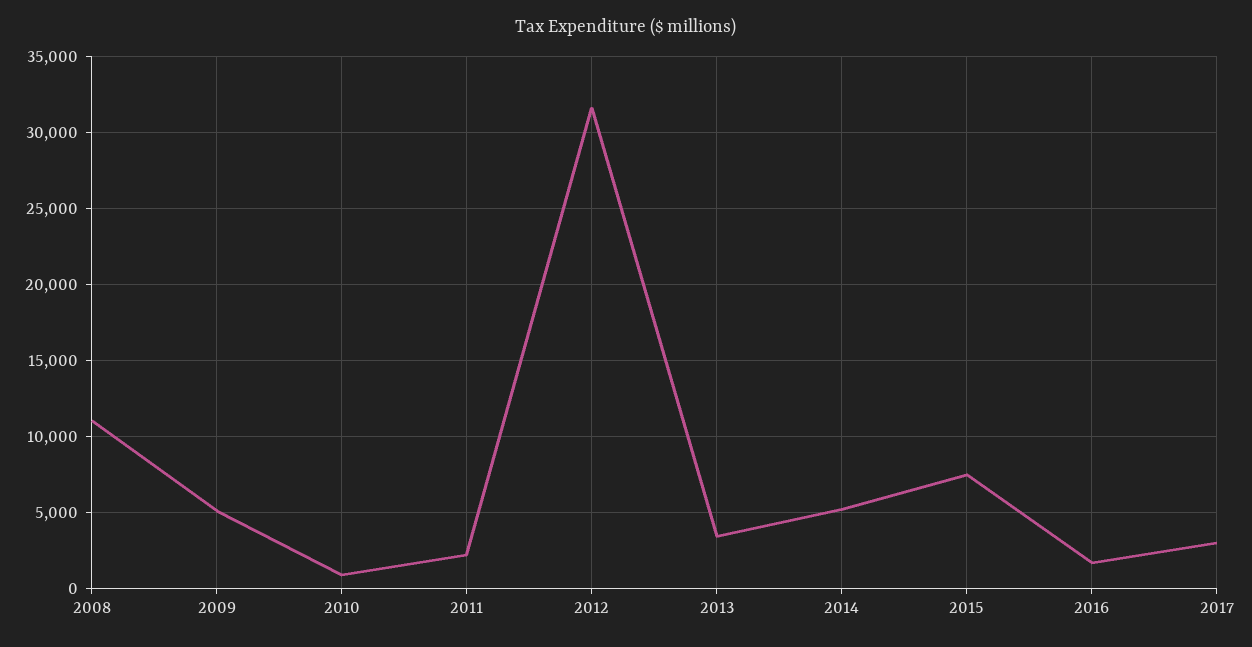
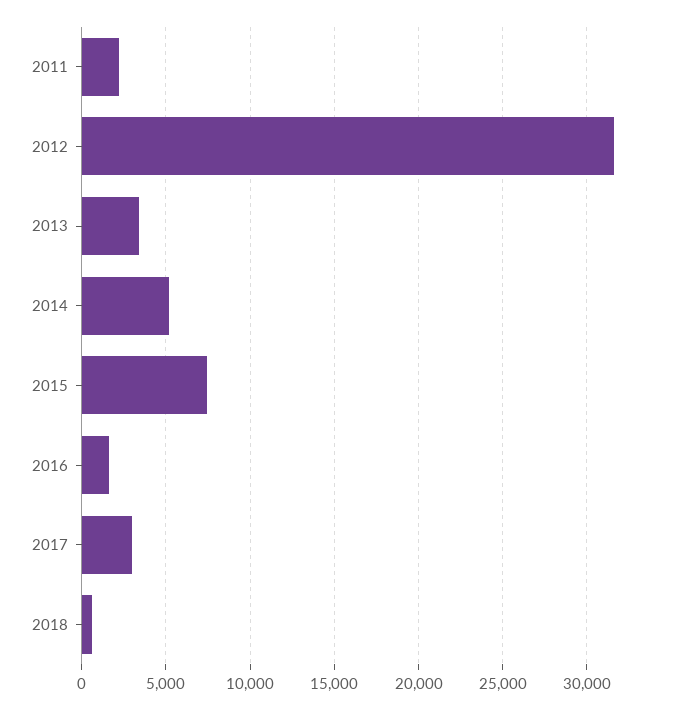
2008: 11000 -> none
2009: 5000 -> none
2010: 1000 -> none
2018: none -> 500

